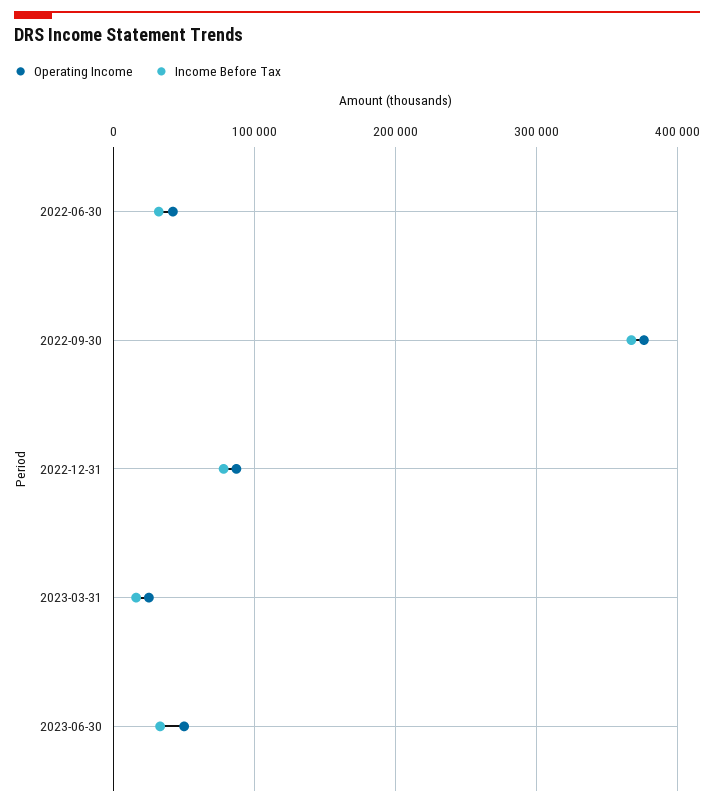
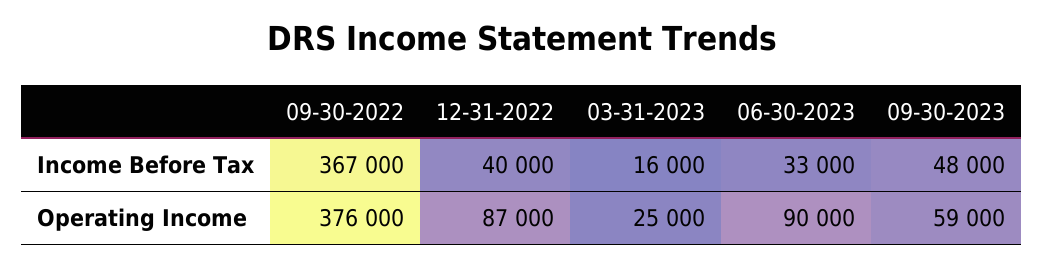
Operating Income, 2022-06-30: 40000 -> none
Income Before Tax, 2022-06-30: 30000 -> none
Income Before Tax, 2022-12-31: 80000 -> 40000
Operating Income, 2023-06-30: 50000 -> 90000
Income Before Tax, 09-30-2023: none -> 48000
Operating Income, 09-30-2023: none -> 59000

